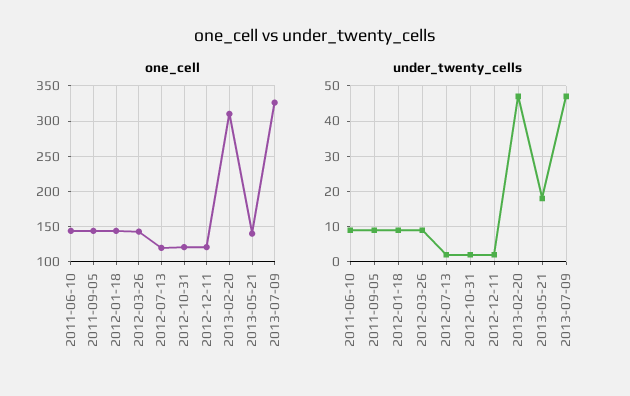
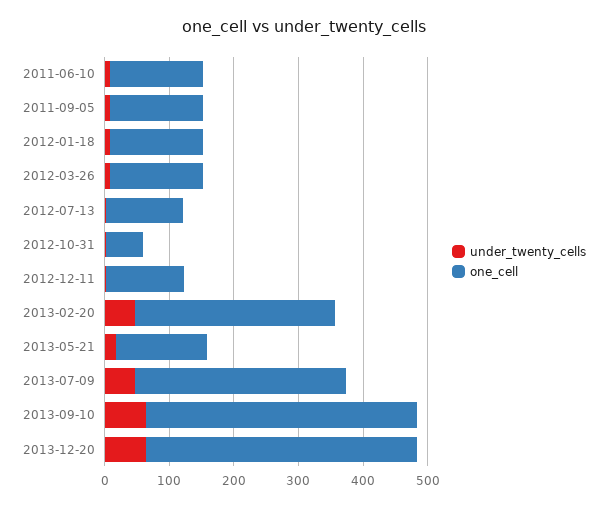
one_cell, 2012-10-31: 120 -> 60
under_twenty_cells, 2013-09-10: none -> 60
one_cell, 2013-09-10: none -> 420
under_twenty_cells, 2013-12-20: none -> 60
one_cell, 2013-12-20: none -> 420

